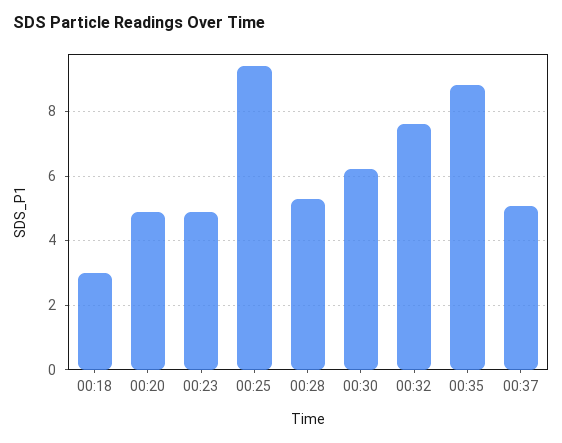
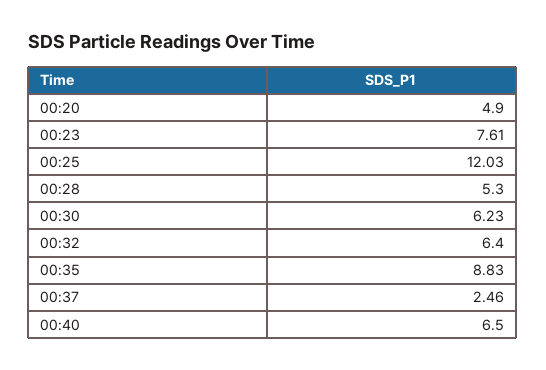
00:18: 3 -> none
00:23: 4.8 -> 7.61
00:25: 9.4 -> 12.03
00:32: 7.6 -> 6.4
00:37: 5 -> 2.46
00:40: none -> 6.5

